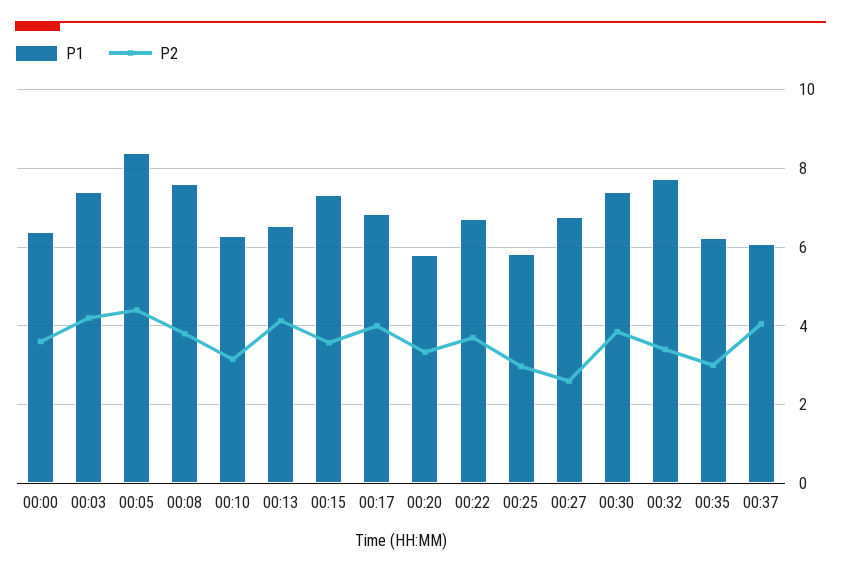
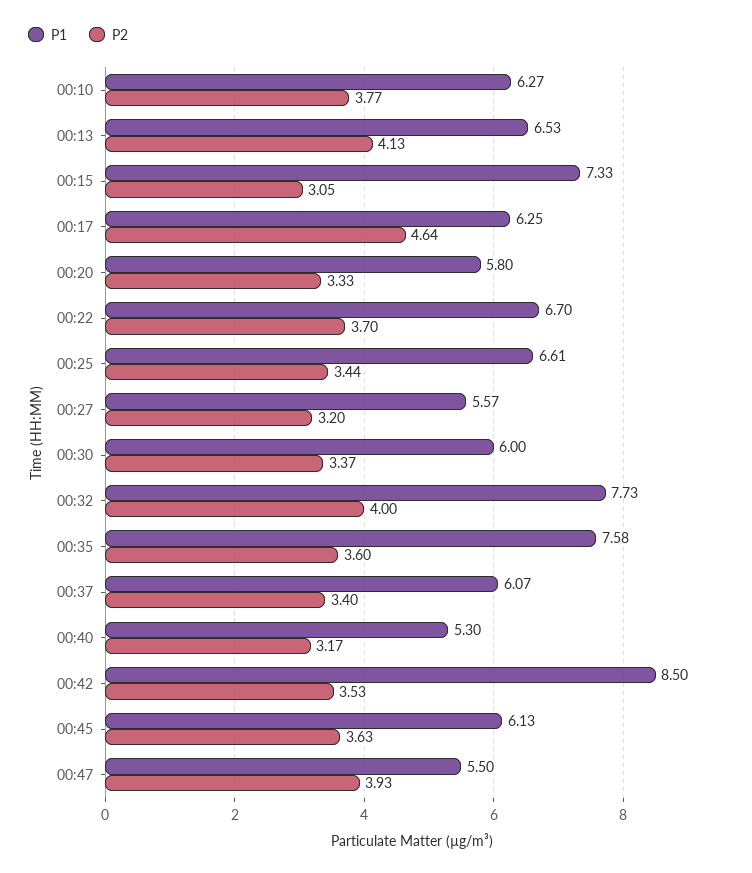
P1, 00:00: 6.4 -> none
P2, 00:00: 3.6 -> none
P1, 00:03: 7.4 -> none
P2, 00:03: 4.2 -> none
P1, 00:05: 8.4 -> none
P2, 00:05: 4.4 -> none
P1, 00:08: 7.6 -> none
P2, 00:08: 3.8 -> none
P2, 00:10: 3.2 -> 3.77
P2, 00:15: 3.6 -> 3.05
P1, 00:17: 6.8 -> 6.25
P2, 00:17: 4 -> 4.64
P1, 00:25: 5.8 -> 6.61
P2, 00:25: 3 -> 3.44
P1, 00:27: 6.8 -> 5.57
P2, 00:27: 2.6 -> 3.2
P1, 00:30: 7.4 -> 6
P2, 00:30: 3.8 -> 3.37
P2, 00:32: 3.4 -> 4
P1, 00:35: 6.2 -> 7.58
P2, 00:35: 3 -> 3.6
P2, 00:37: 4 -> 3.4
P1, 00:40: none -> 5.3
P2, 00:40: none -> 3.17
P1, 00:42: none -> 8.5
P2, 00:42: none -> 3.53
P1, 00:45: none -> 6.13
P2, 00:45: none -> 3.63
P1, 00:47: none -> 5.5
P2, 00:47: none -> 3.93

